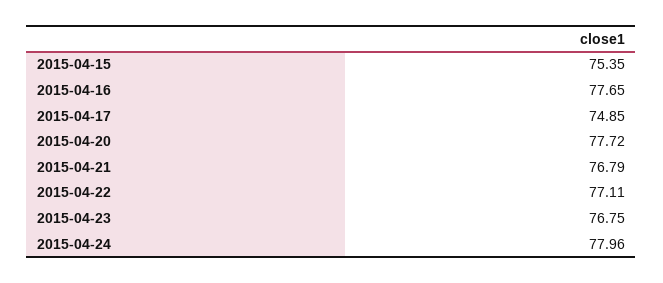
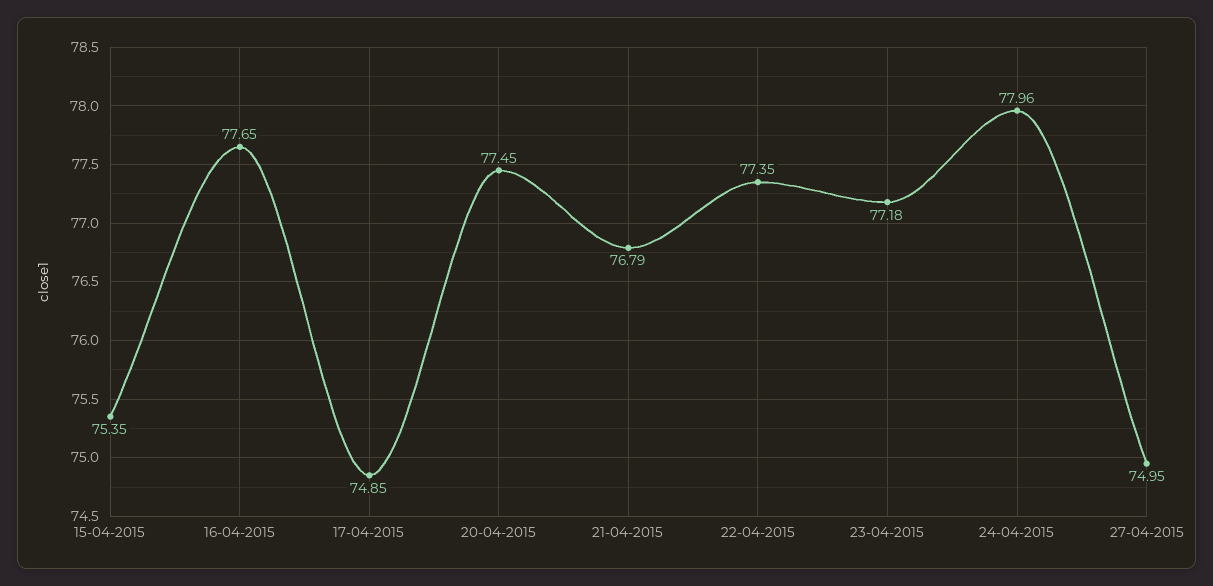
2015-04-20: 77.72 -> 77.45
2015-04-22: 77.11 -> 77.35
2015-04-23: 76.75 -> 77.18
27-04-2015: none -> 74.95

